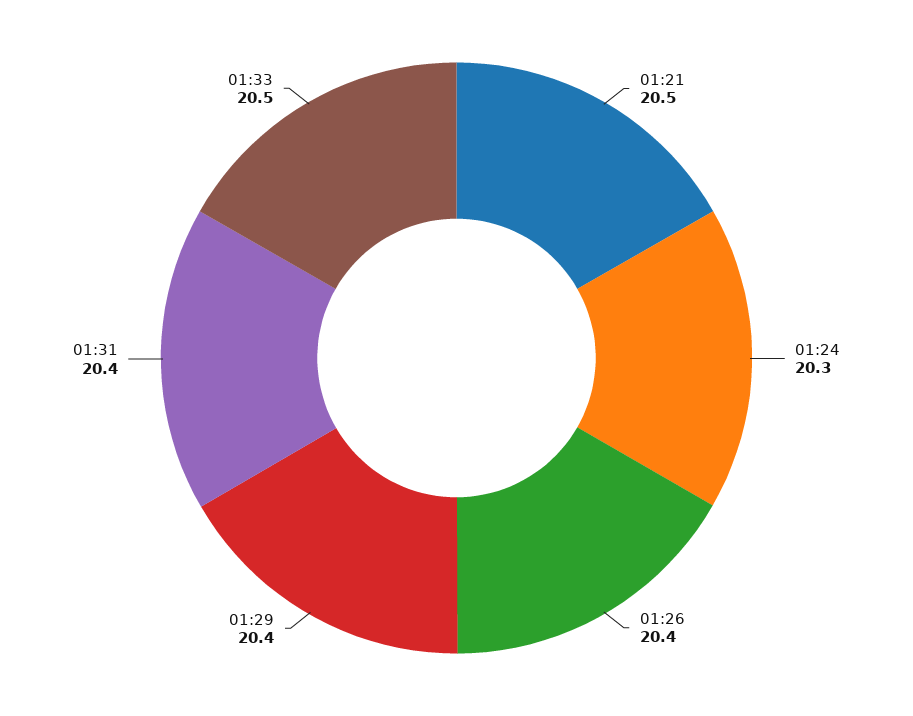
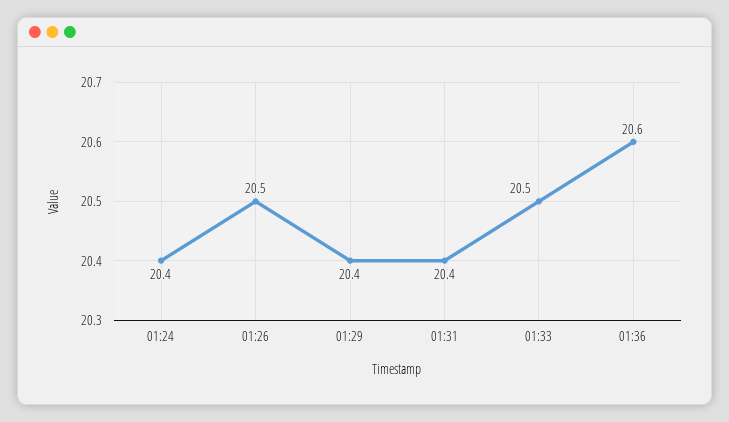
01:21: 20.5 -> none
01:24: 20.3 -> 20.4
01:26: 20.4 -> 20.5
01:36: none -> 20.6

